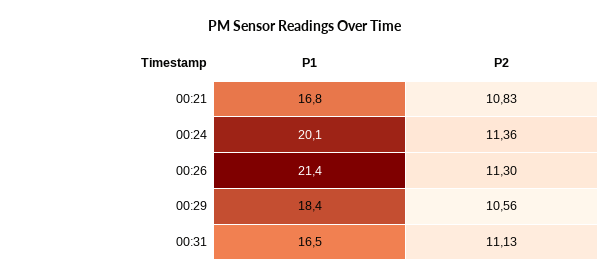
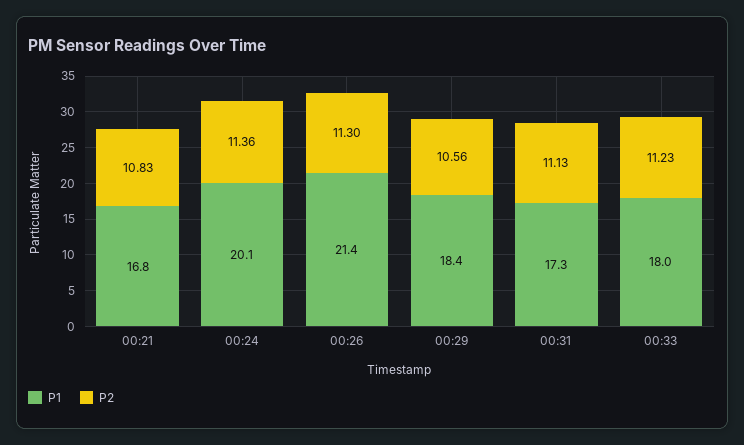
P1, 00:31: 16.5 -> 17.3
P1, 00:33: none -> 18
P2, 00:33: none -> 11.23

